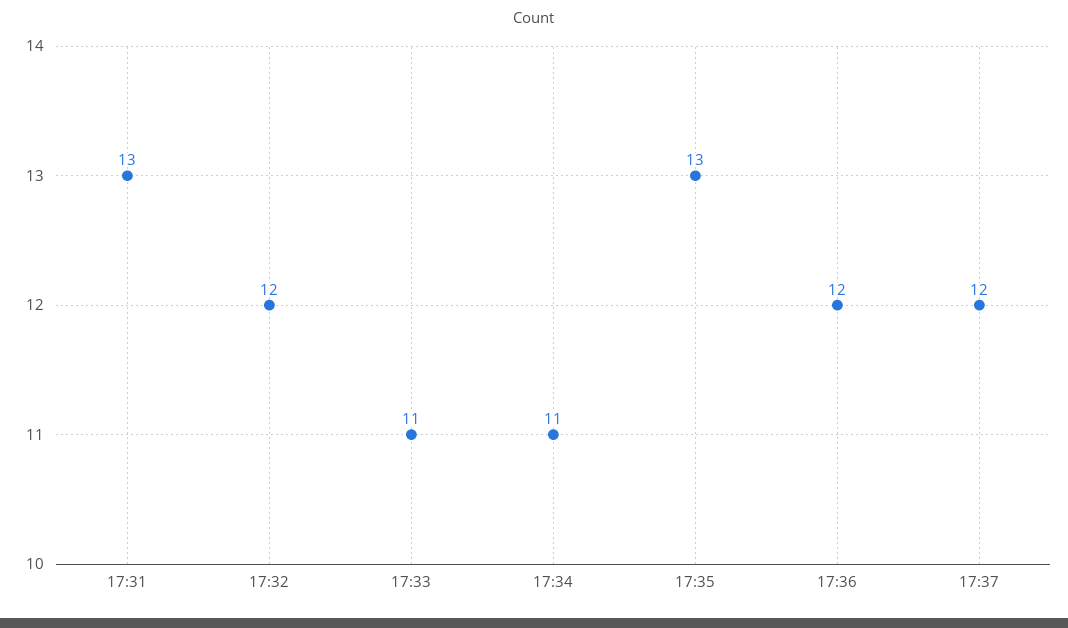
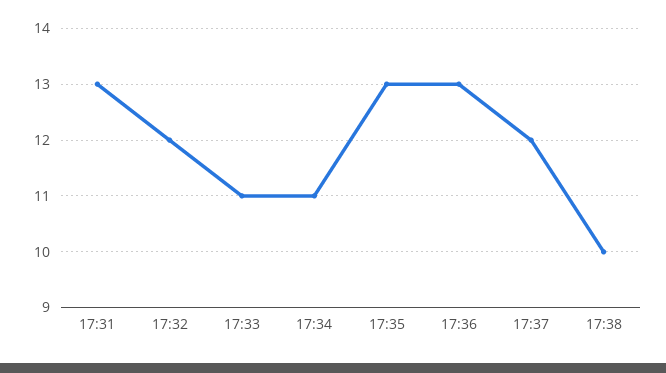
17:36: 12 -> 13
17:38: none -> 10

